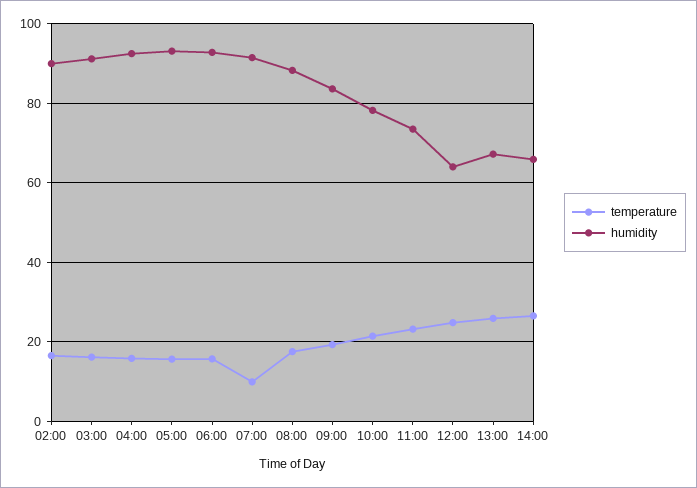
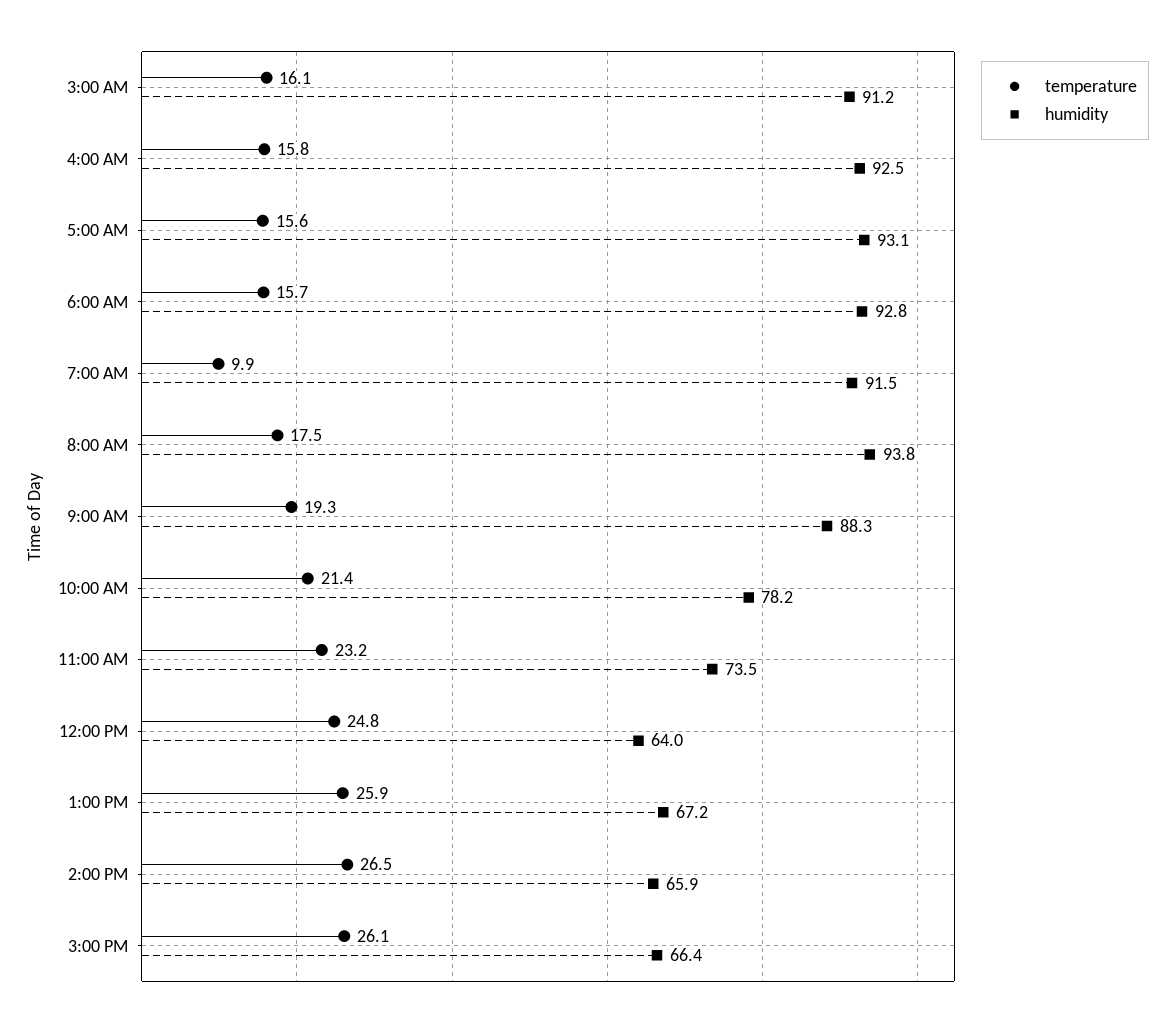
temperature, 02:00: 16 -> none
humidity, 02:00: 90 -> none
humidity, 08:00: 88 -> 93.8
humidity, 09:00: 84 -> 88.3
temperature, 3:00 PM: none -> 26.1
humidity, 3:00 PM: none -> 66.4

